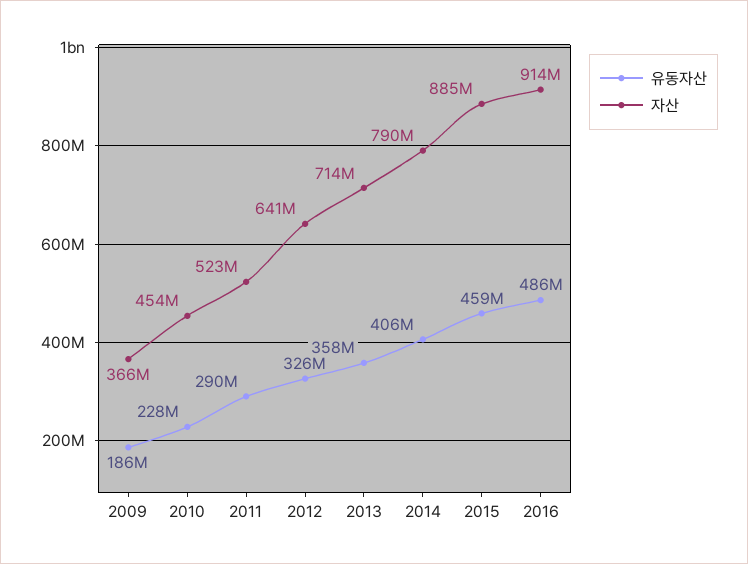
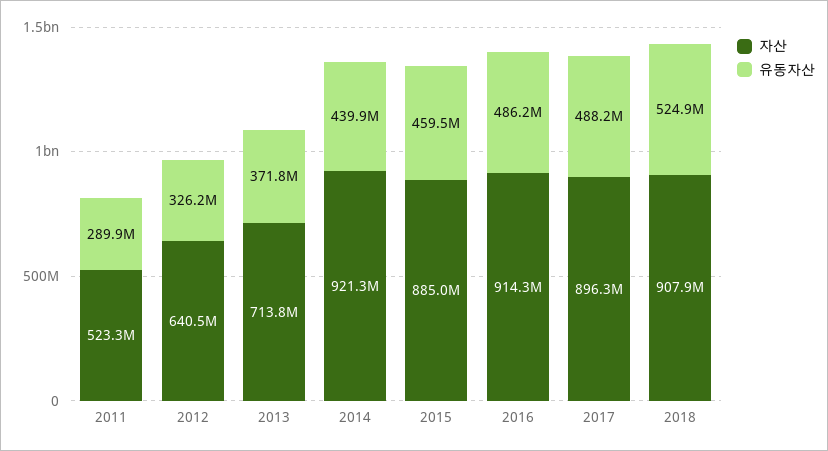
유동자산, 2009: 186000000 -> none
자산, 2009: 366000000 -> none
유동자산, 2010: 228000000 -> none
자산, 2010: 454000000 -> none
유동자산, 2013: 358000000 -> 371800000
유동자산, 2014: 406000000 -> 439900000
자산, 2014: 790000000 -> 921300000
자산, 2017: none -> 896300000
유동자산, 2017: none -> 488200000
자산, 2018: none -> 907900000
유동자산, 2018: none -> 524900000

